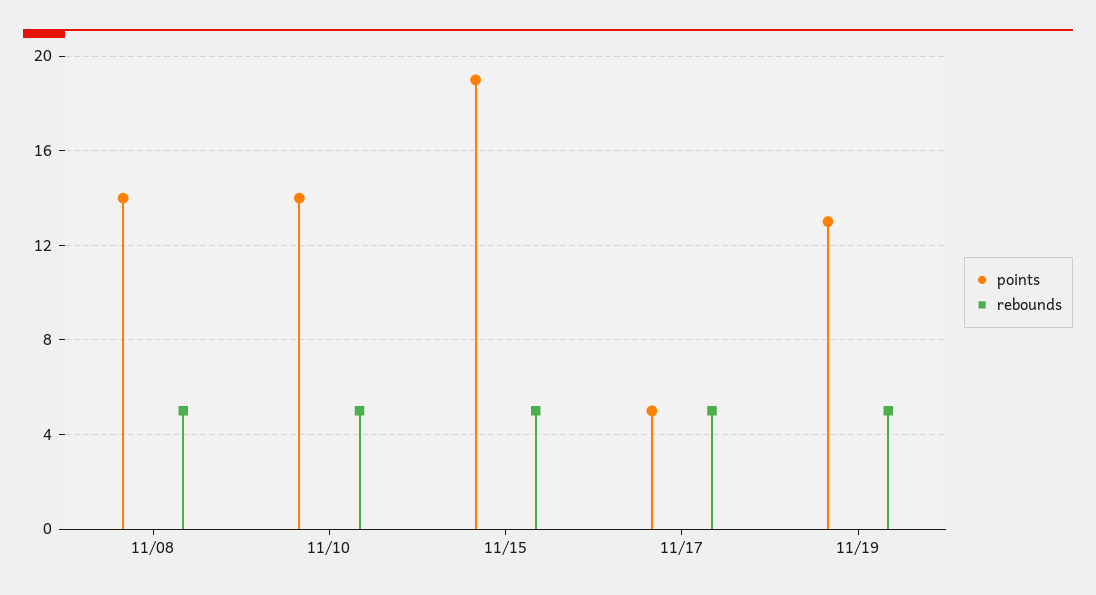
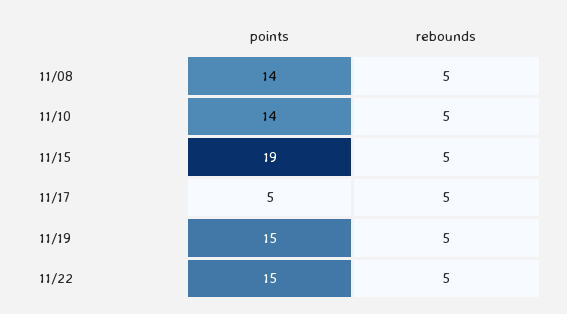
points, 11/19: 13 -> 15
points, 11/22: none -> 15
rebounds, 11/22: none -> 5

